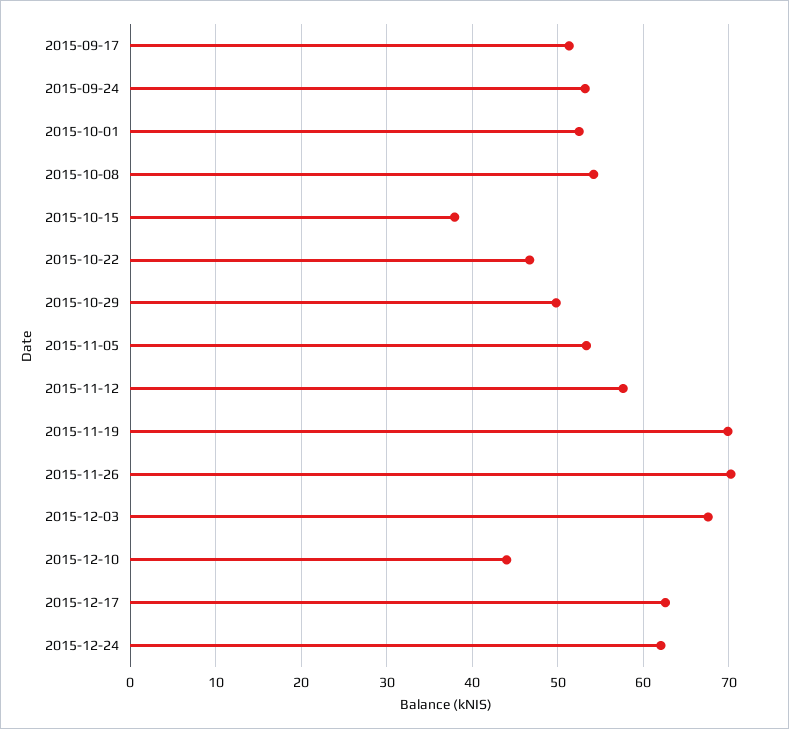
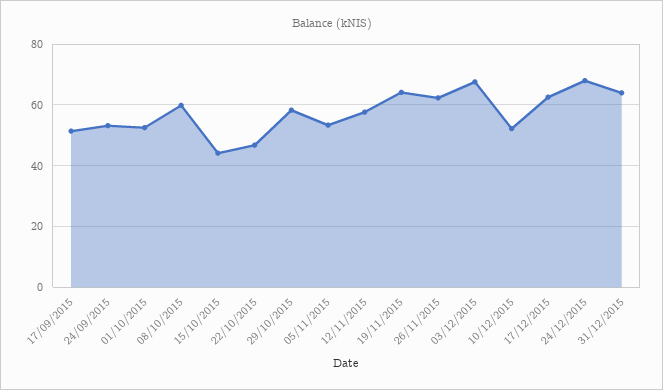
2015-10-08: 54 -> 60
2015-10-15: 38 -> 44
2015-10-29: 50 -> 58
2015-11-19: 70 -> 64
2015-11-26: 70 -> 62
2015-12-10: 44 -> 52
2015-12-24: 62 -> 68
31/12/2015: none -> 64

